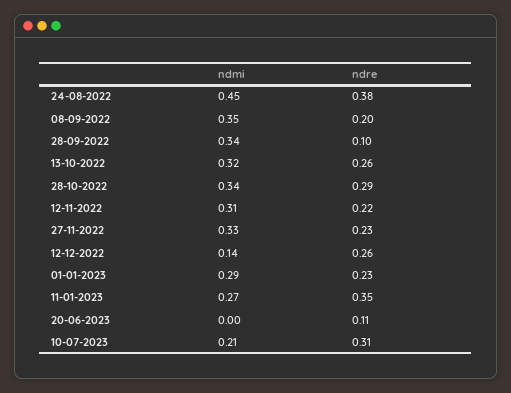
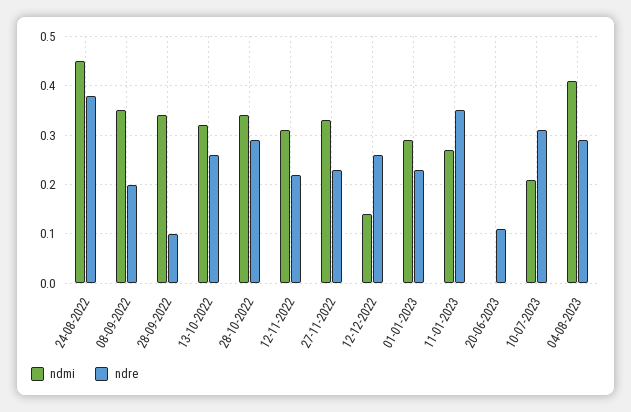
ndmi, 04-08-2023: none -> 0.4
ndre, 04-08-2023: none -> 0.3

